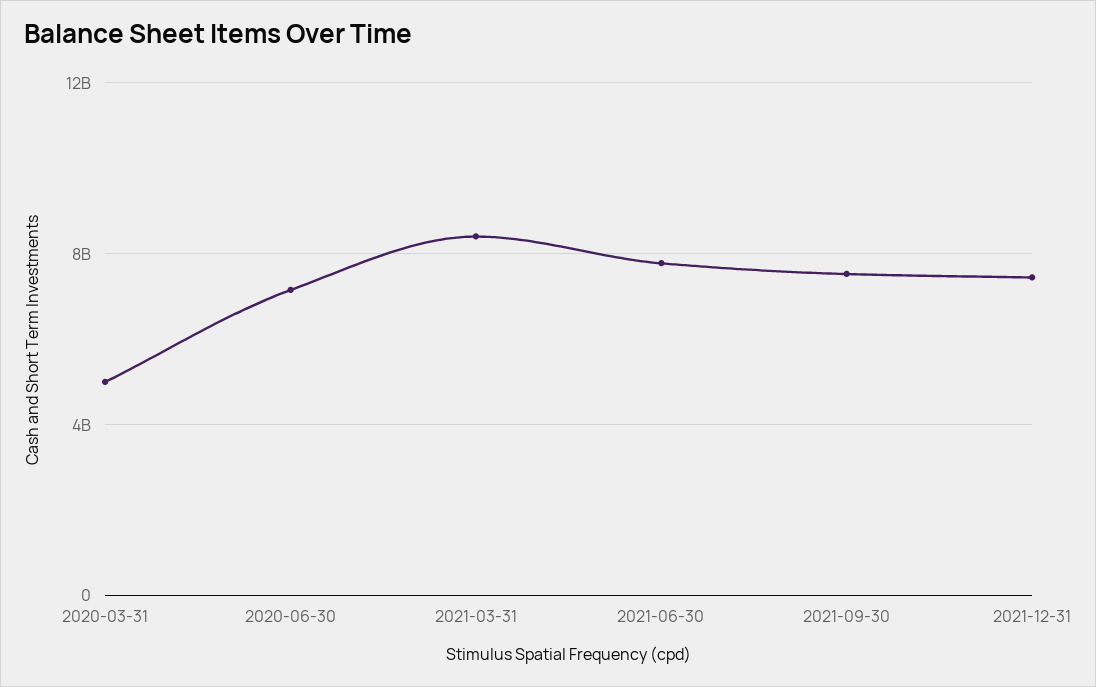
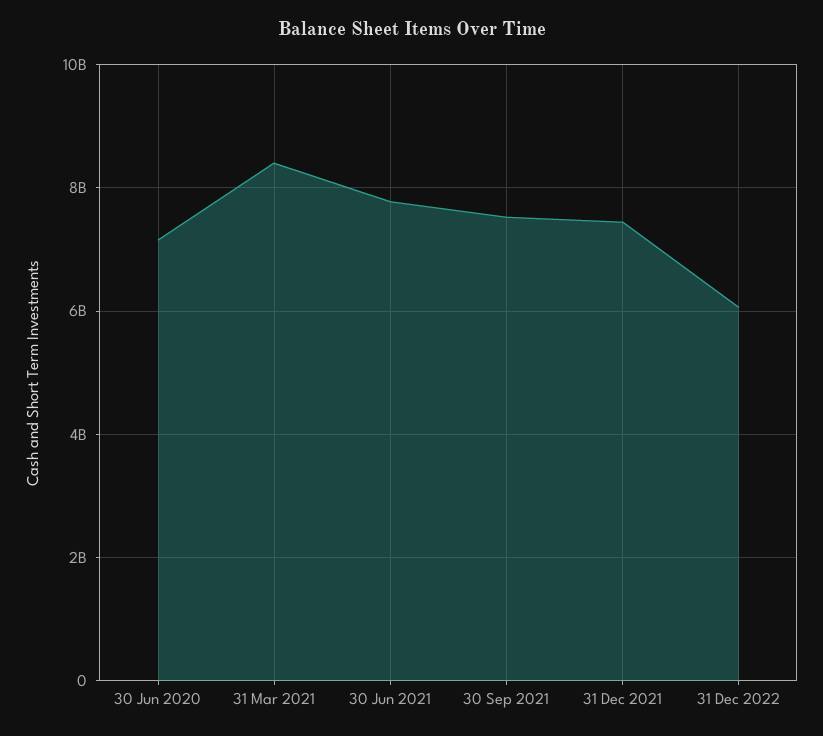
2020-03-31: 5000000000 -> none
31 Dec 2022: none -> 6000000000

